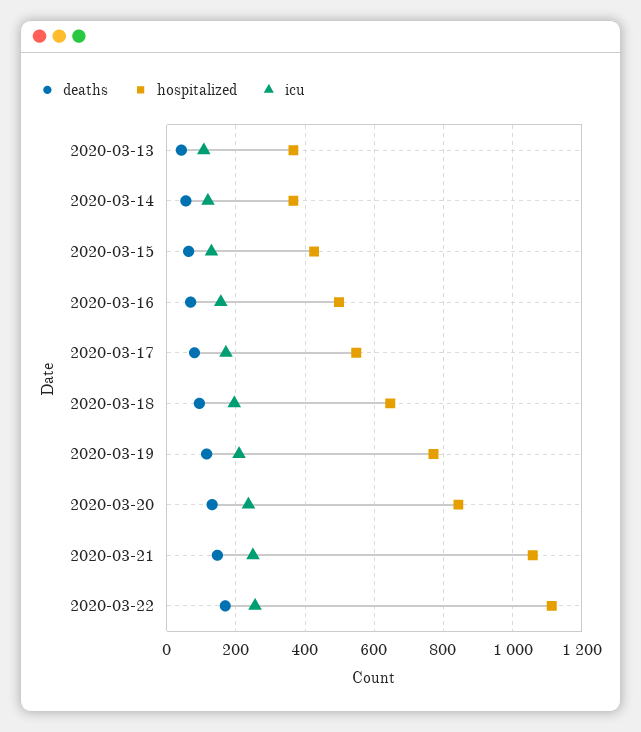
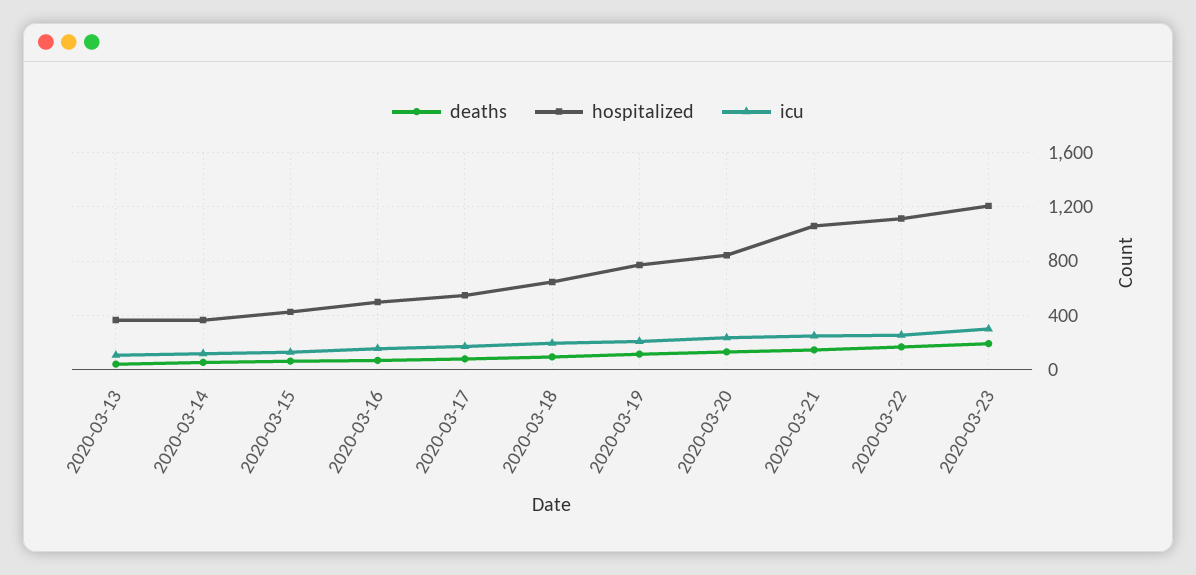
deaths, 2020-03-23: none -> 200
hospitalized, 2020-03-23: none -> 1200
icu, 2020-03-23: none -> 300

